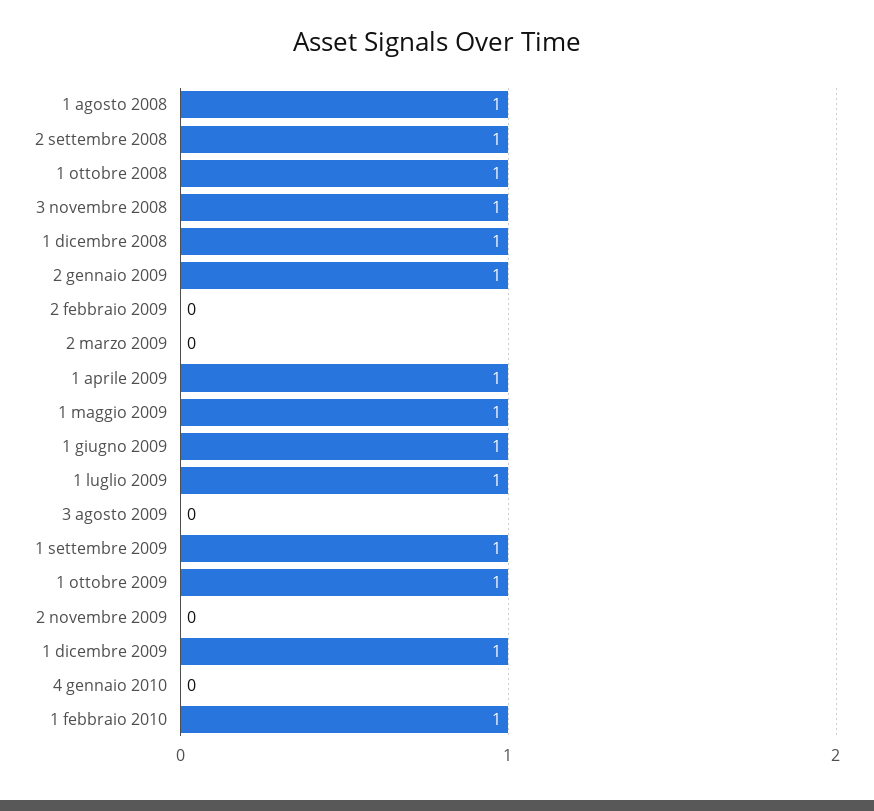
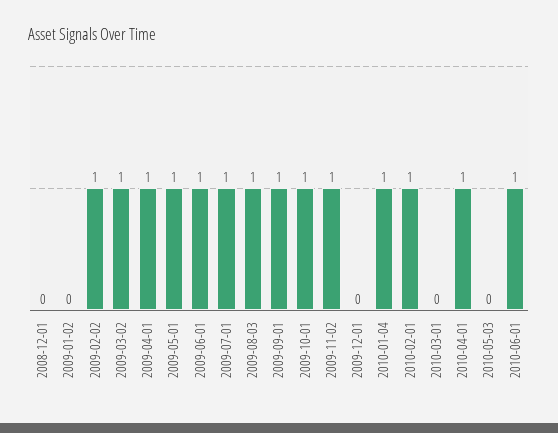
1 agosto 2008: 1 -> none
2 settembre 2008: 1 -> none
1 ottobre 2008: 1 -> none
3 novembre 2008: 1 -> none
1 dicembre 2008: 1 -> 0
2 gennaio 2009: 1 -> 0
2 febbraio 2009: 0 -> 1
2 marzo 2009: 0 -> 1
3 agosto 2009: 0 -> 1
2 novembre 2009: 0 -> 1
1 dicembre 2009: 1 -> 0
4 gennaio 2010: 0 -> 1
2010-03-01: none -> 0
2010-04-01: none -> 1
2010-05-03: none -> 0
2010-06-01: none -> 1

